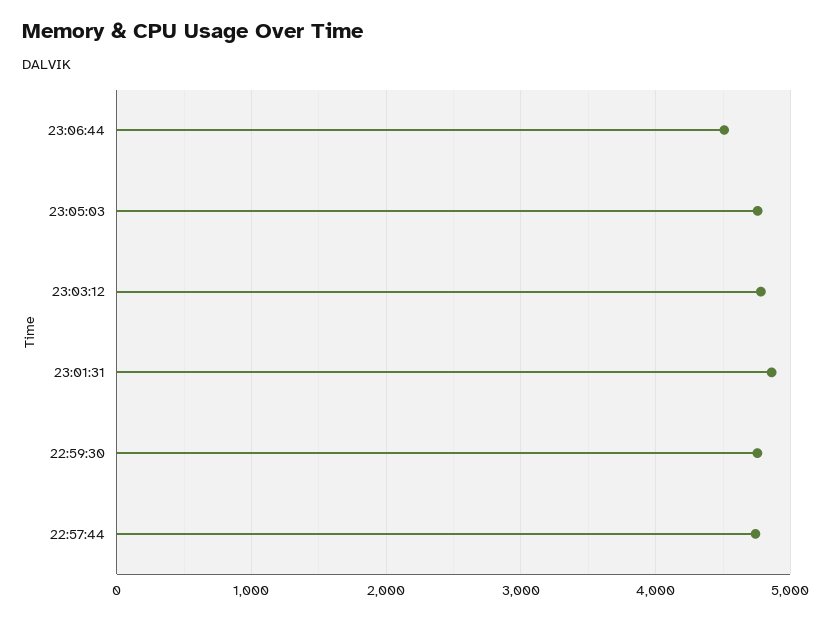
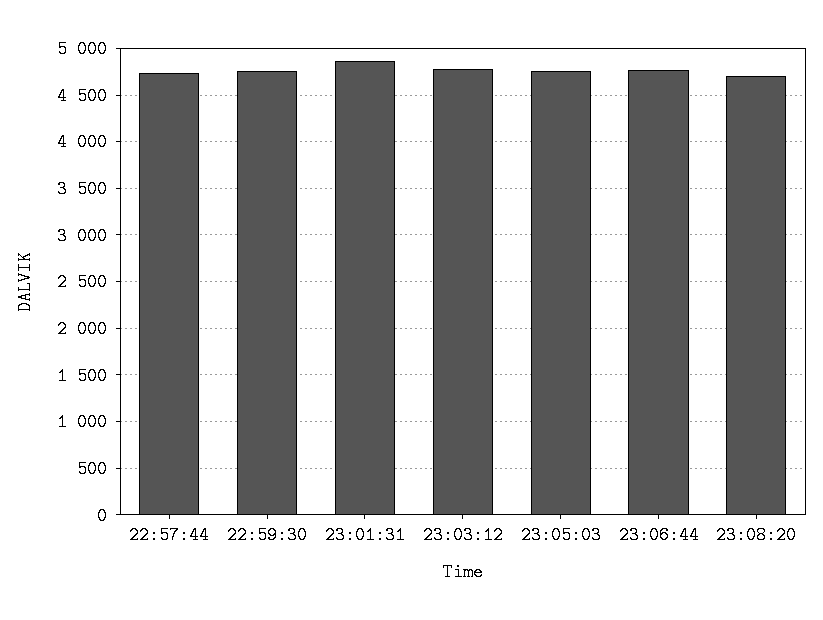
23:06:44: 4500 -> 4800
23:08:20: none -> 4700

